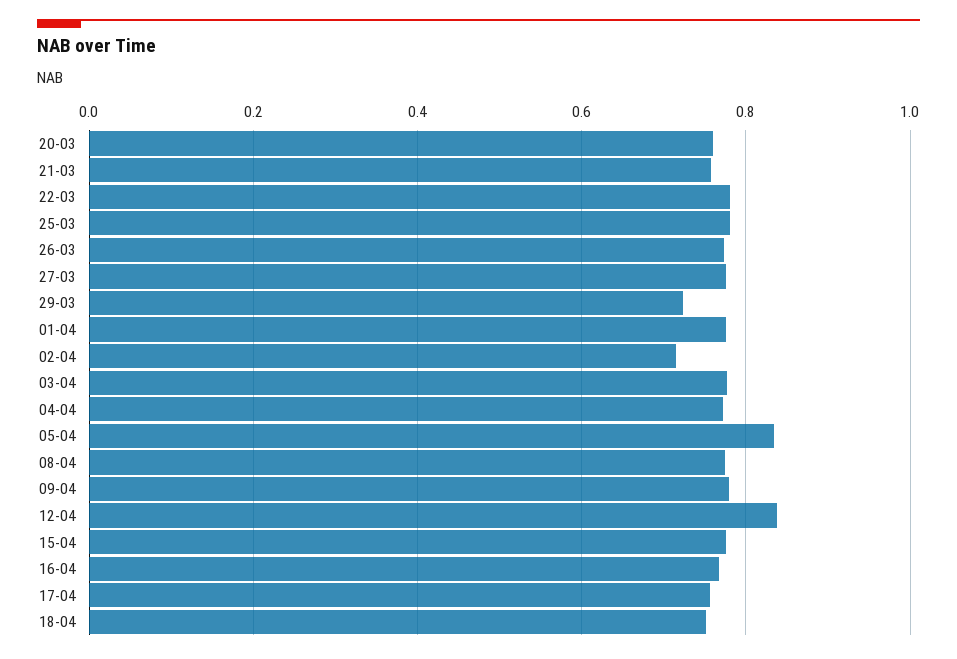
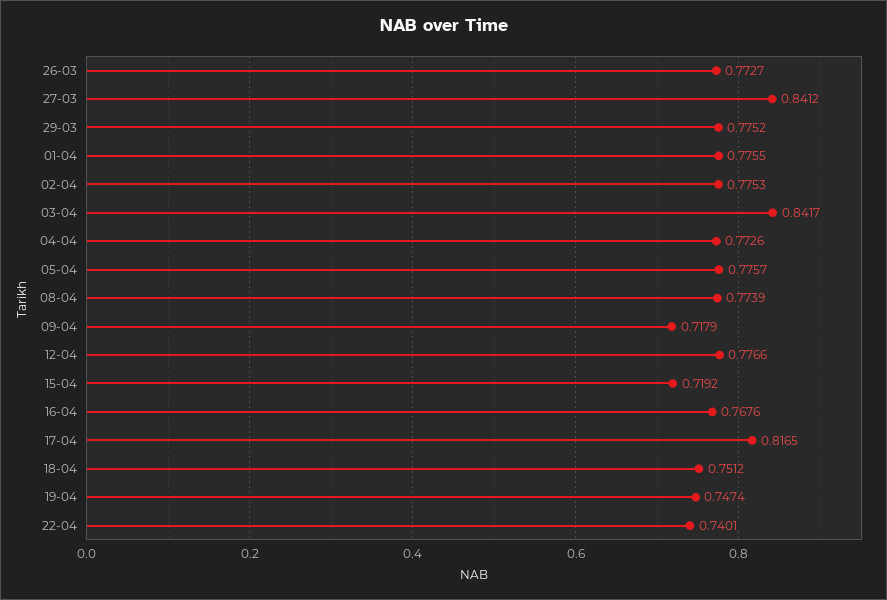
20-03: 0.76 -> none
21-03: 0.76 -> none
22-03: 0.78 -> none
25-03: 0.78 -> none
27-03: 0.78 -> 0.8412
29-03: 0.72 -> 0.7752
02-04: 0.72 -> 0.7753
03-04: 0.78 -> 0.8417
05-04: 0.84 -> 0.7757
09-04: 0.78 -> 0.7179
12-04: 0.84 -> 0.7766
15-04: 0.78 -> 0.7192
17-04: 0.76 -> 0.8165
19-04: none -> 0.7474
22-04: none -> 0.7401

